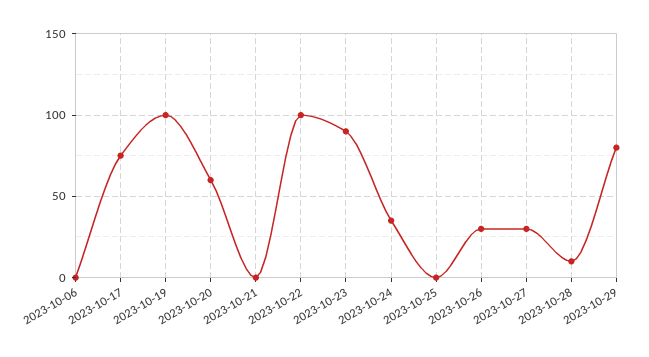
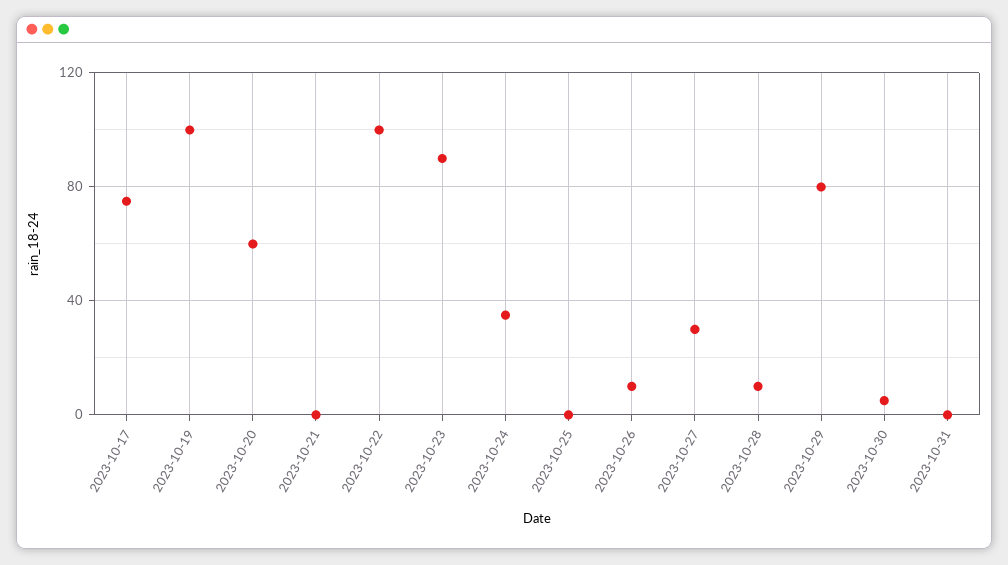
2023-10-06: 0 -> none
2023-10-26: 30 -> 10
2023-10-30: none -> 5
2023-10-31: none -> 0

